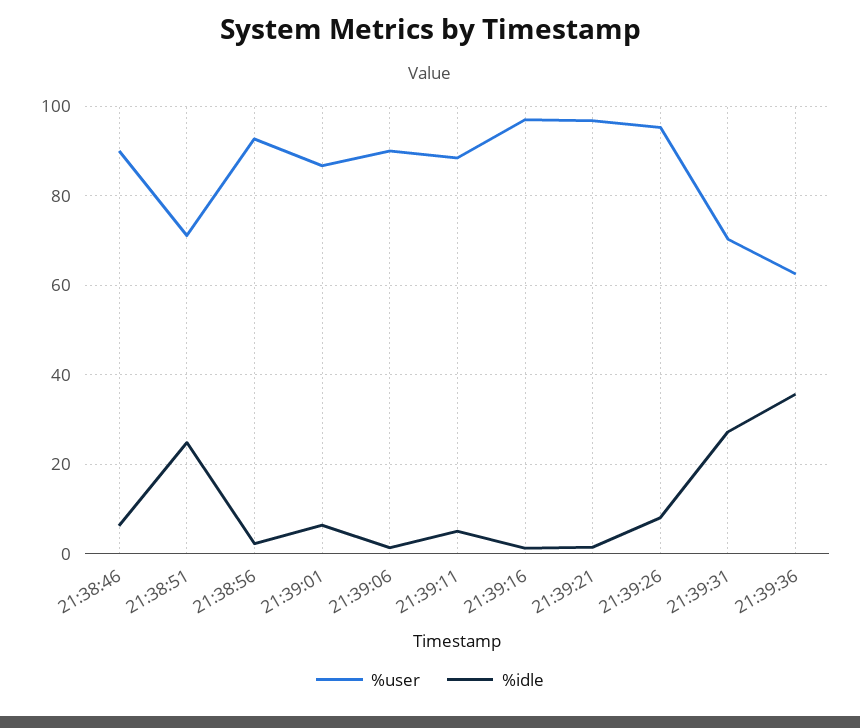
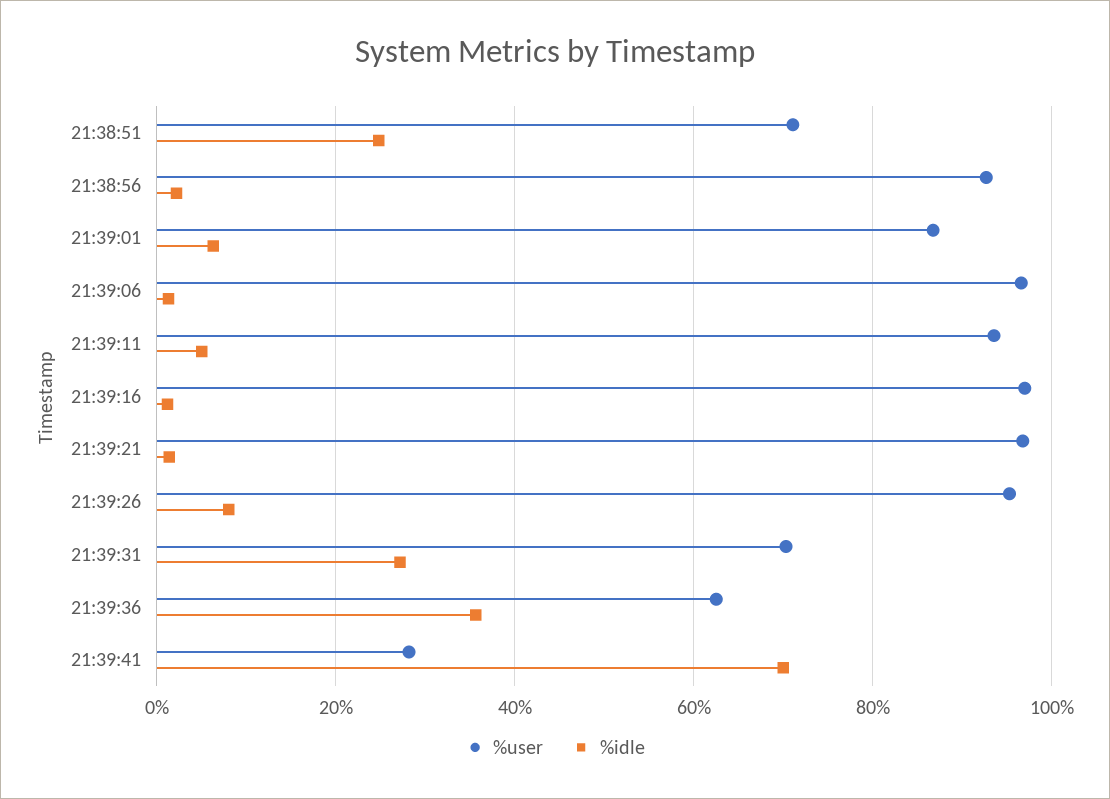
%user, 21:38:46: 90 -> none
%idle, 21:38:46: 6 -> none
%user, 21:39:06: 90 -> 96
%user, 21:39:11: 88 -> 94
%user, 21:39:41: none -> 28
%idle, 21:39:41: none -> 70

